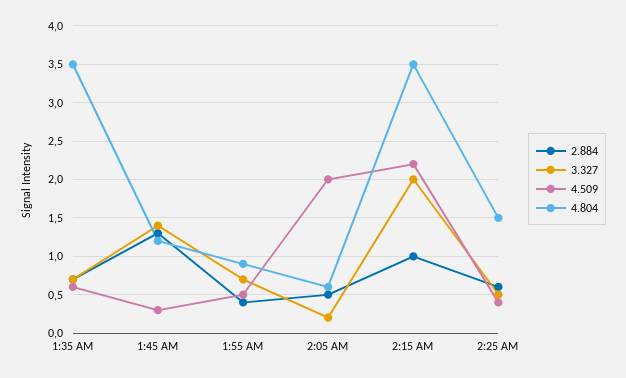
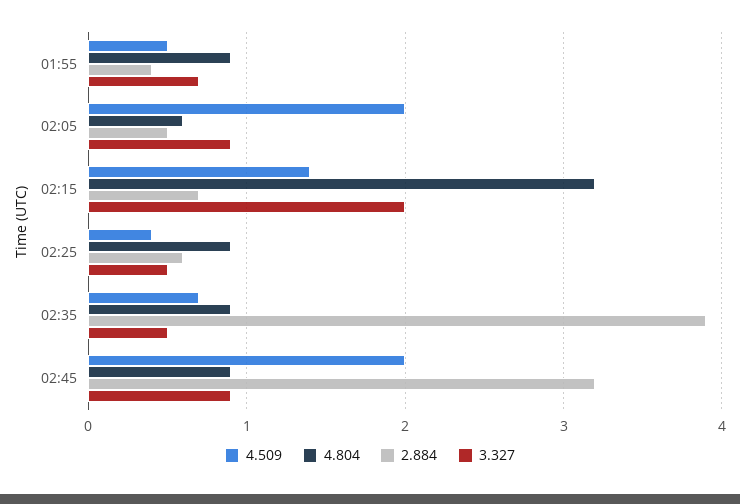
2.884, 1:35 AM: 0.7 -> none
3.327, 1:35 AM: 0.7 -> none
4.509, 1:35 AM: 0.6 -> none
4.804, 1:35 AM: 3.5 -> none
2.884, 1:45 AM: 1.3 -> none
3.327, 1:45 AM: 1.4 -> none
4.509, 1:45 AM: 0.3 -> none
4.804, 1:45 AM: 1.2 -> none
3.327, 2:05 AM: 0.2 -> 0.9
2.884, 2:15 AM: 1 -> 0.7
4.509, 2:15 AM: 2.2 -> 1.4
4.804, 2:15 AM: 3.5 -> 3.2
4.804, 2:25 AM: 1.5 -> 0.9
4.509, 02:35: none -> 0.7
4.804, 02:35: none -> 0.9
2.884, 02:35: none -> 3.9
3.327, 02:35: none -> 0.5
4.509, 02:45: none -> 2
4.804, 02:45: none -> 0.9
2.884, 02:45: none -> 3.2
3.327, 02:45: none -> 0.9

